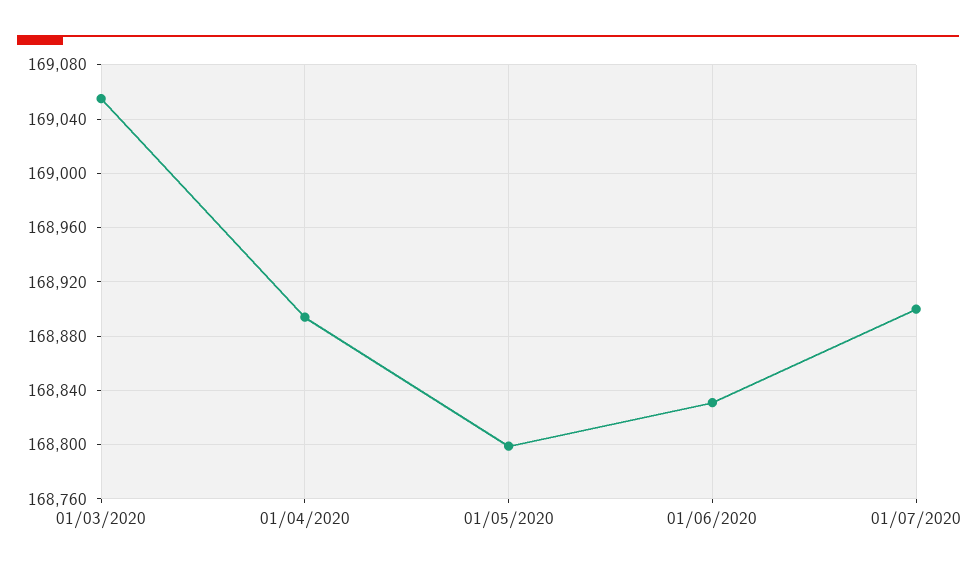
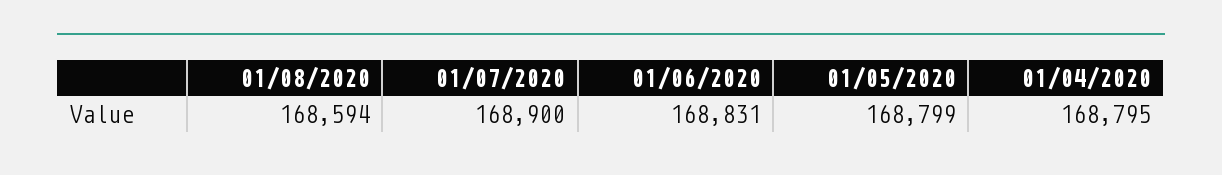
01/03/2020: 169055 -> none
01/04/2020: 168895 -> 168795
01/08/2020: none -> 168594

